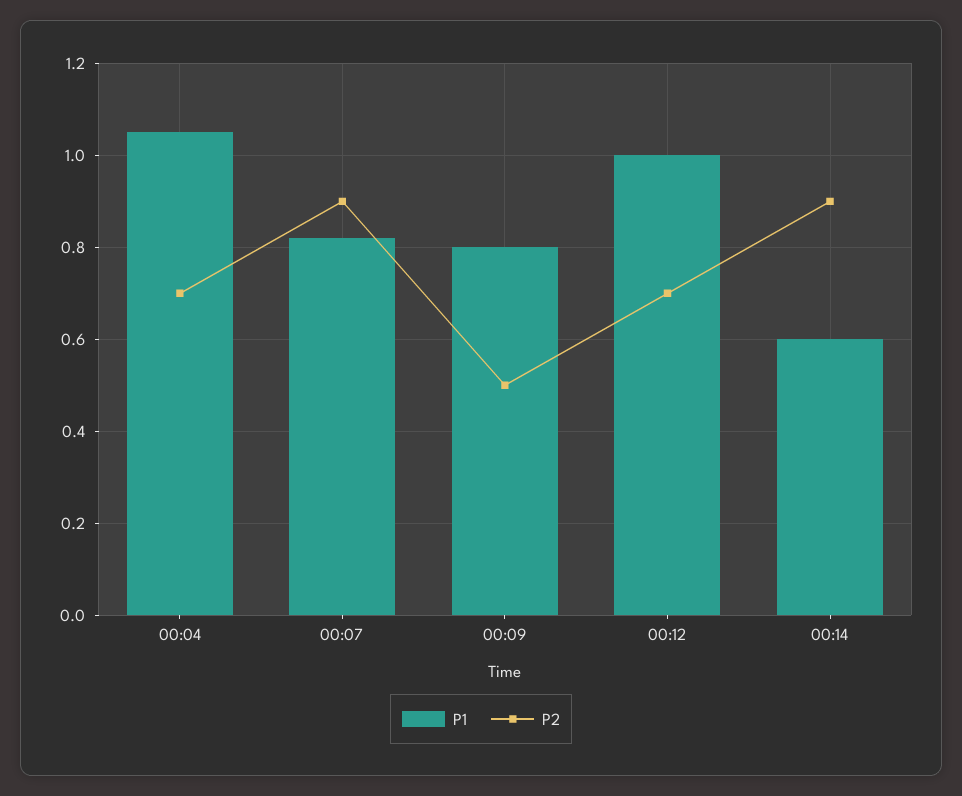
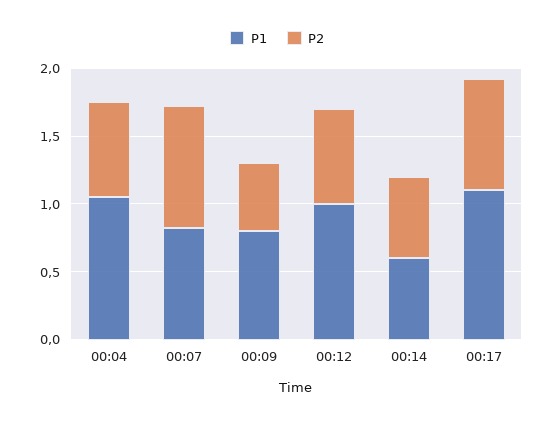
P2, 00:14: 0.9 -> 0.6
P1, 00:17: none -> 1.1
P2, 00:17: none -> 0.8

